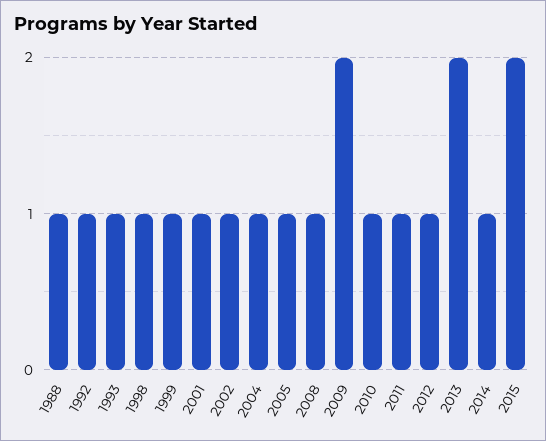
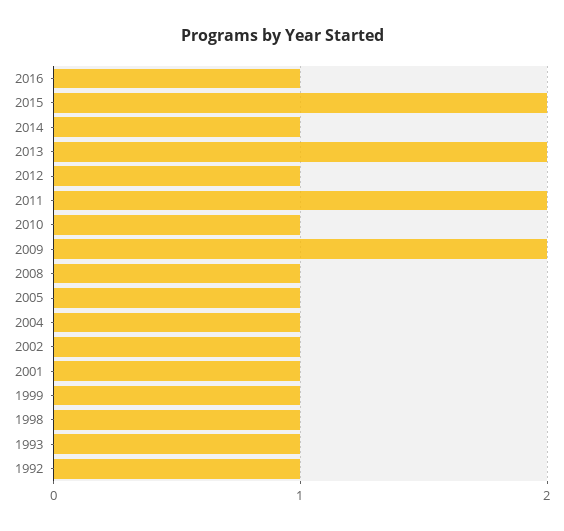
1988: 1 -> none
2011: 1 -> 2
2016: none -> 1

